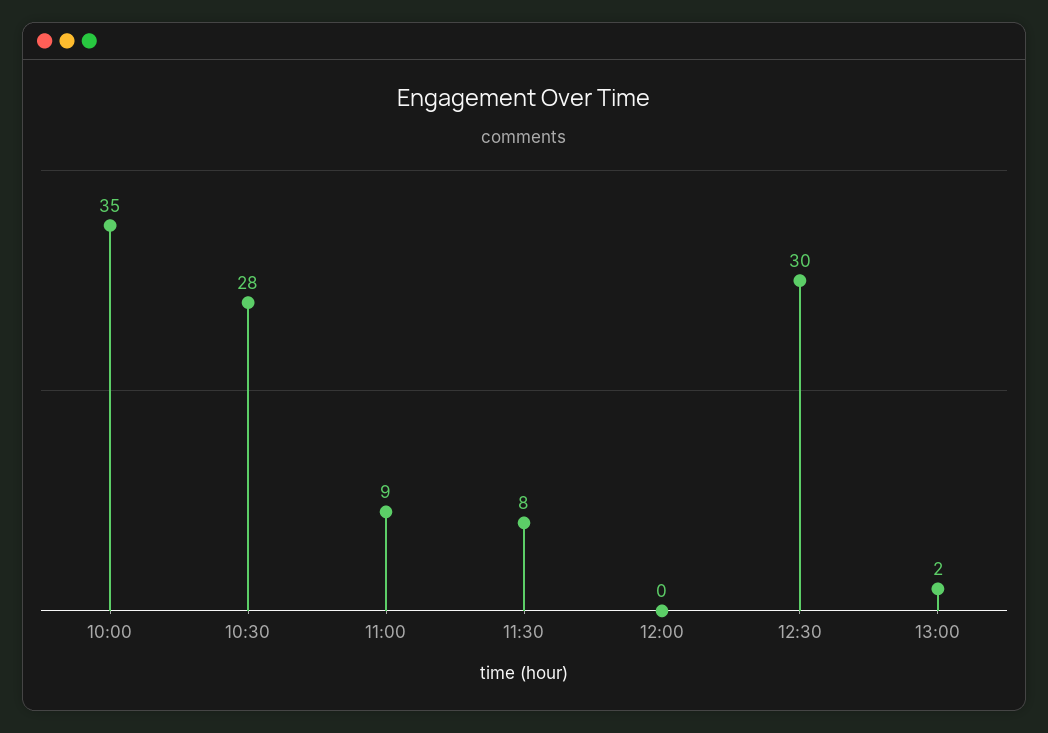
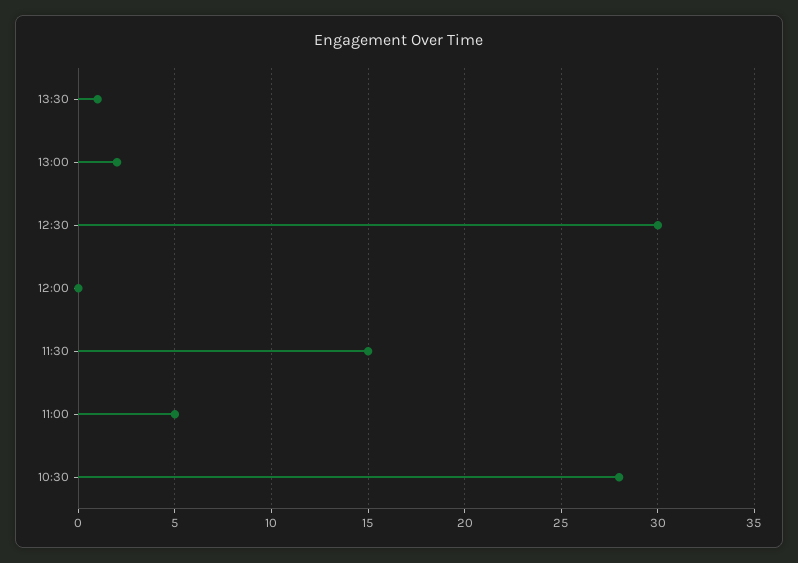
10:00: 35 -> none
11:00: 9 -> 5
11:30: 8 -> 15
13:30: none -> 1

